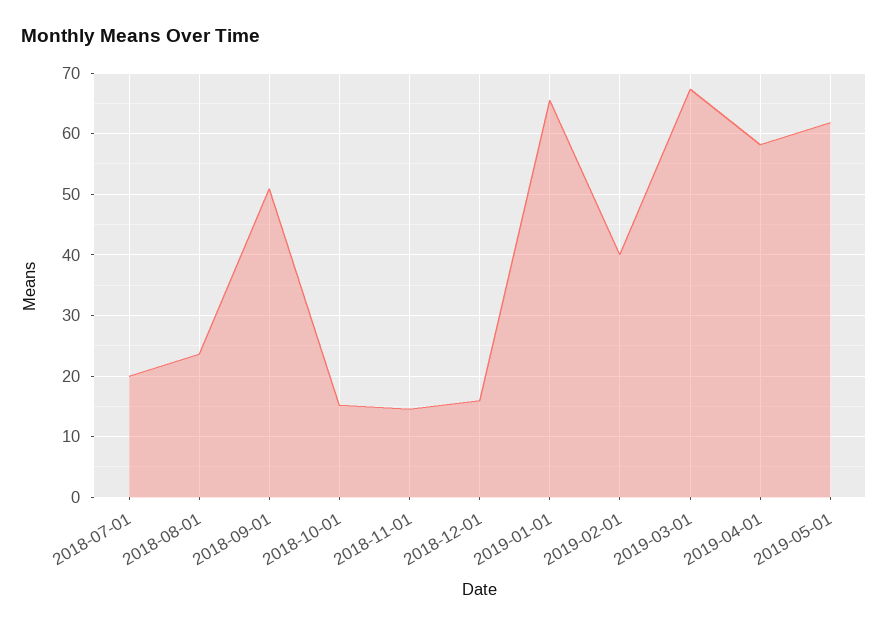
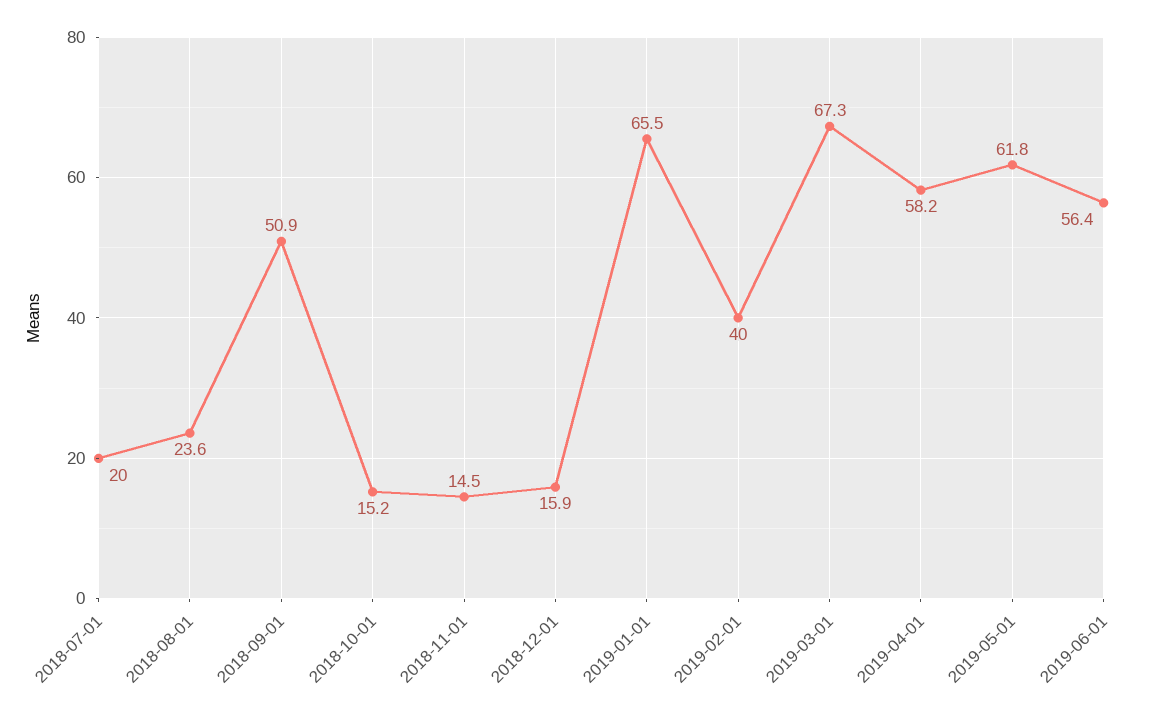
2019-06-01: none -> 56.4

